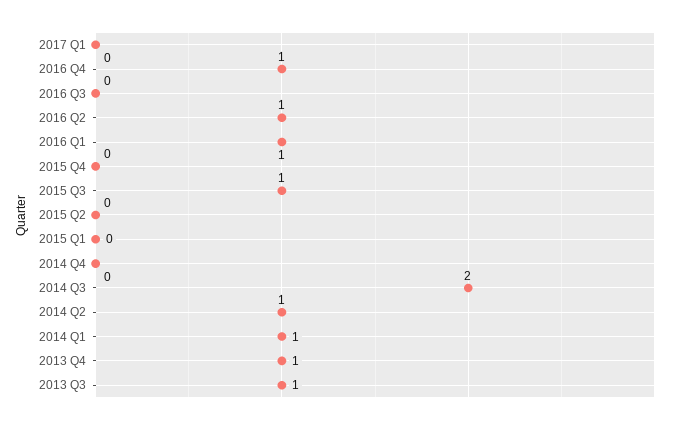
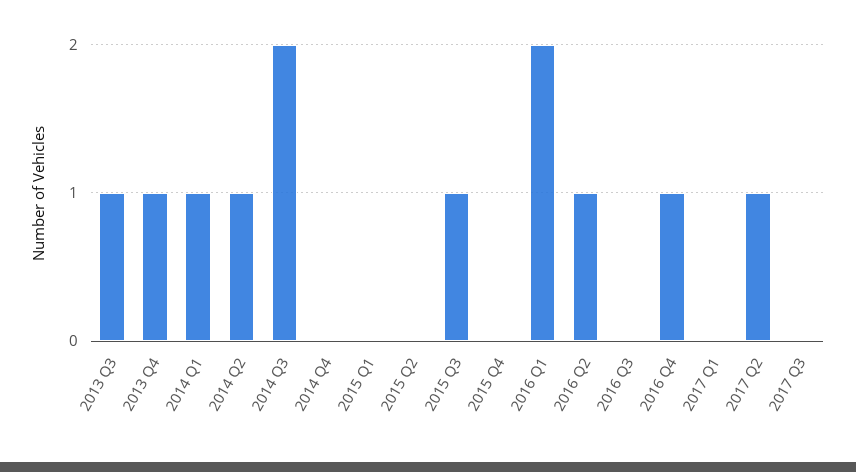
2016 Q1: 1 -> 2
2017 Q2: none -> 1
2017 Q3: none -> 0

